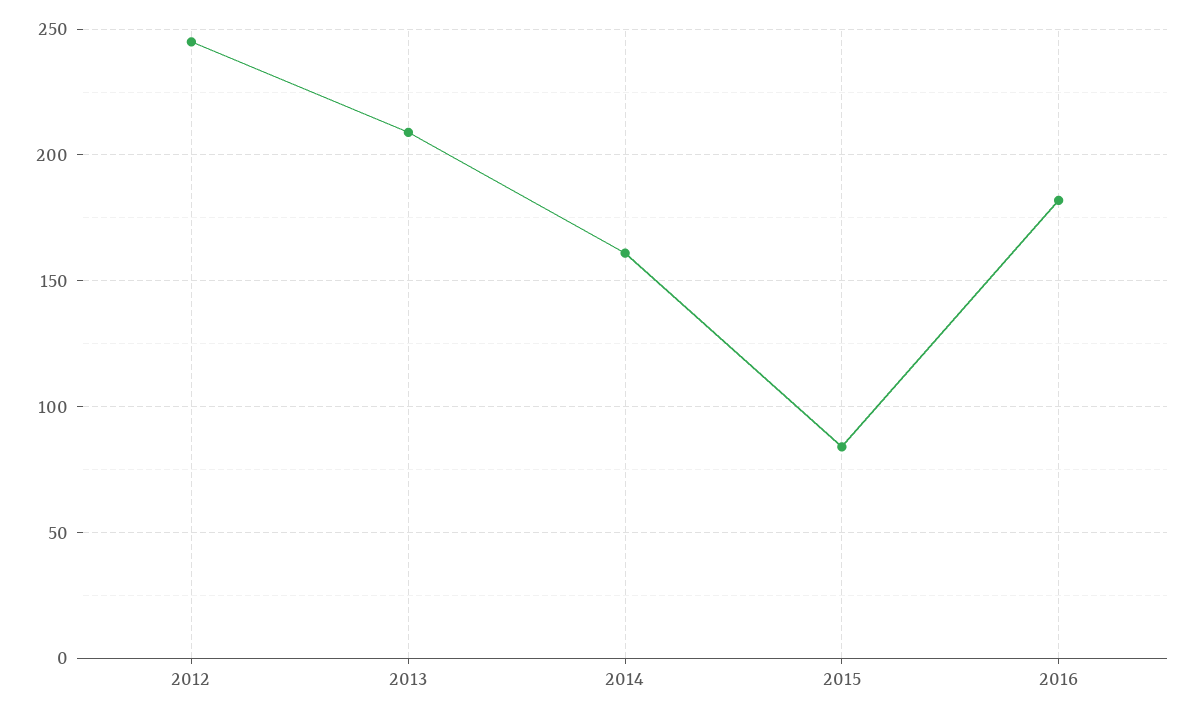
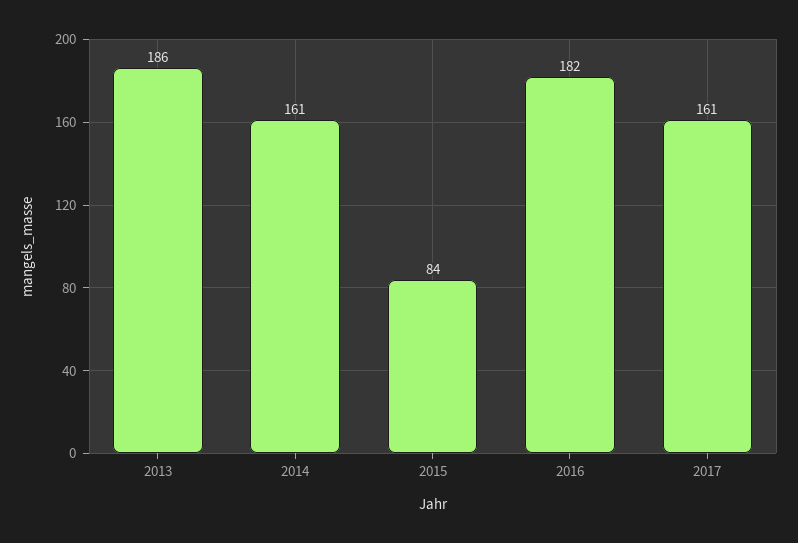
2012: 245 -> none
2013: 210 -> 186
2017: none -> 161

